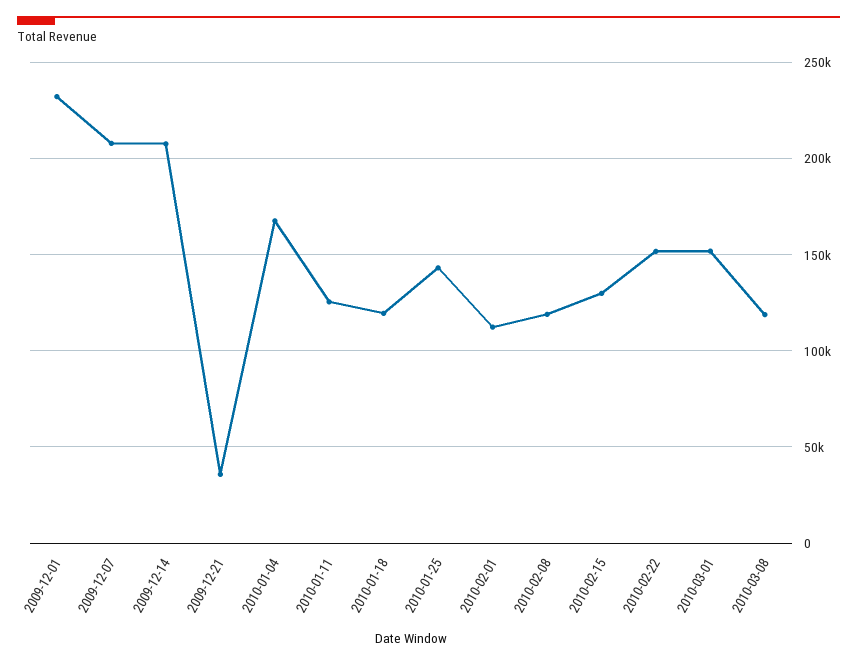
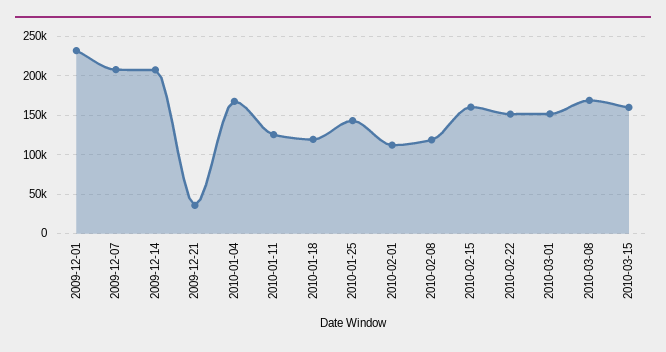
2010-02-15: 130000 -> 160000
2010-03-08: 120000 -> 170000
2010-03-15: none -> 160000

